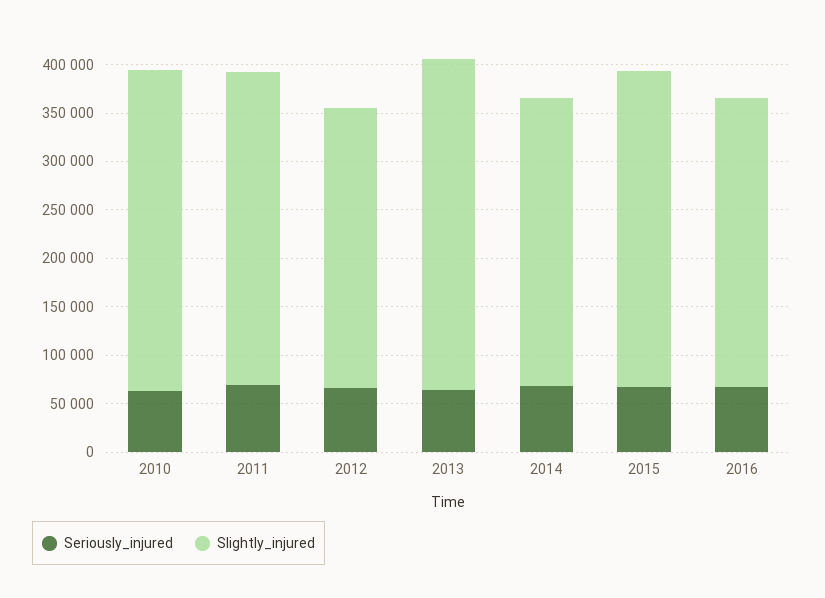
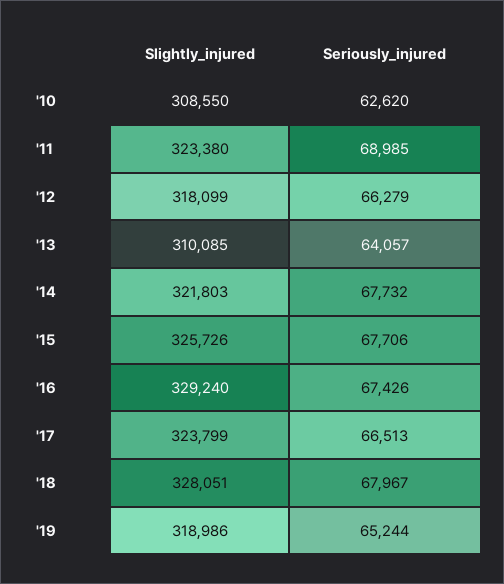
Slightly_injured, 2010: 330000 -> 308550
Slightly_injured, 2012: 290000 -> 318099
Slightly_injured, 2013: 340000 -> 310085
Slightly_injured, 2014: 300000 -> 321803
Slightly_injured, 2016: 300000 -> 329240
Slightly_injured, '17: none -> 323799
Seriously_injured, '17: none -> 66513
Slightly_injured, '18: none -> 328051
Seriously_injured, '18: none -> 67967
Slightly_injured, '19: none -> 318986
Seriously_injured, '19: none -> 65244

